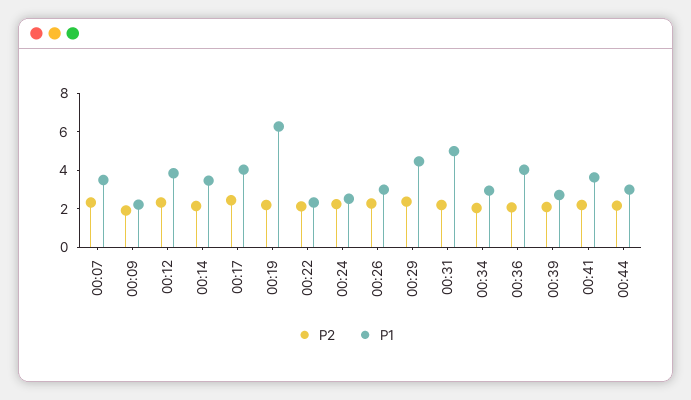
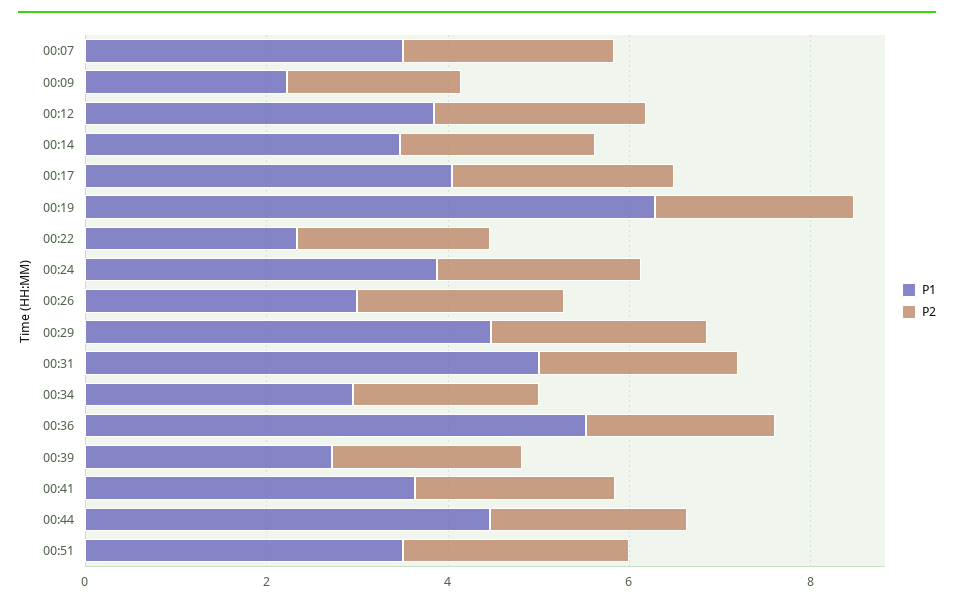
P1, 00:24: 2.5 -> 4
P1, 00:36: 4 -> 5.5
P1, 00:44: 3 -> 4.5
P1, 00:51: none -> 3.5
P2, 00:51: none -> 2.5

